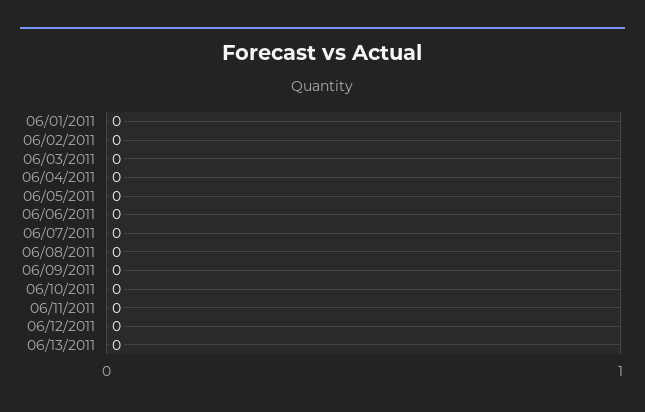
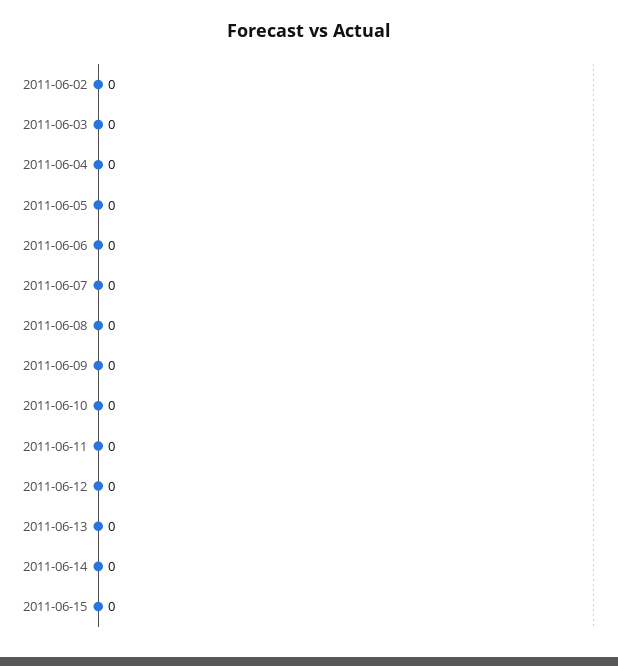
06/01/2011: 0 -> none
2011-06-14: none -> 0
2011-06-15: none -> 0

